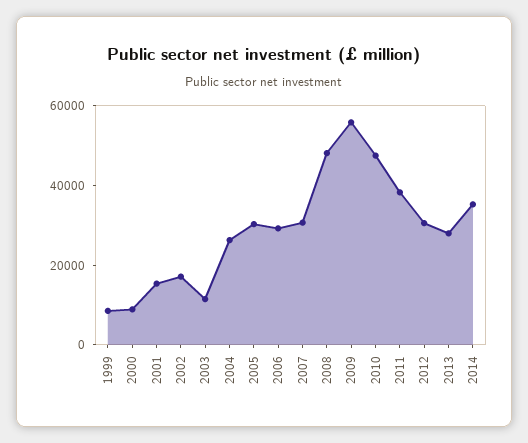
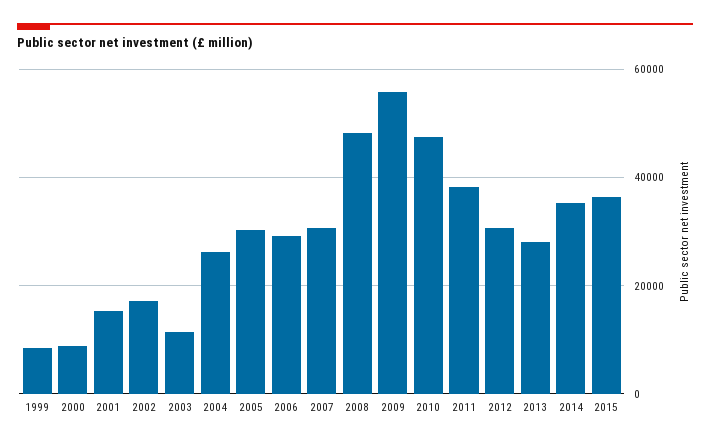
2015: none -> 36000

